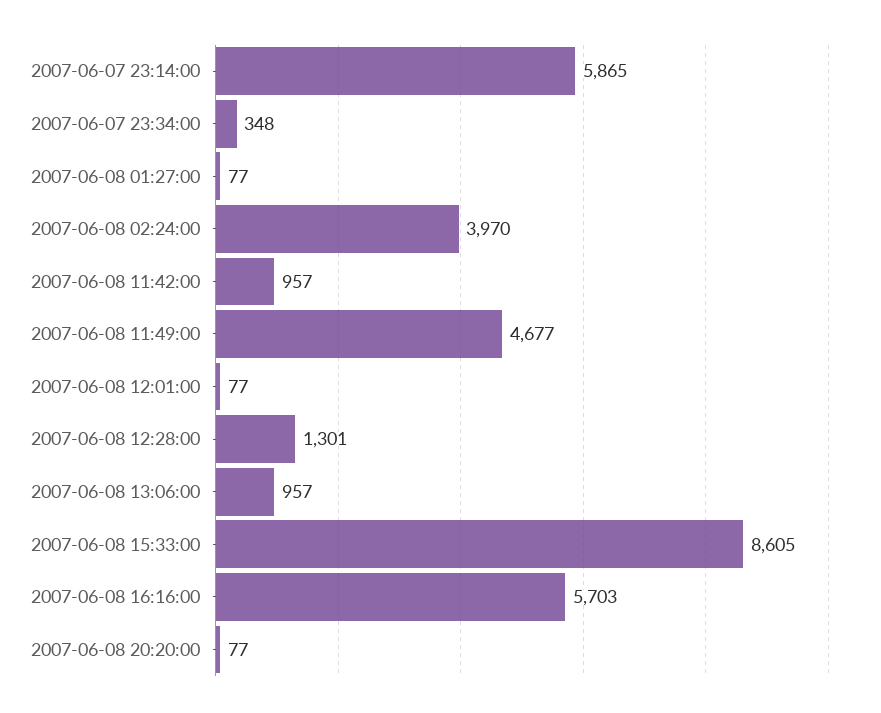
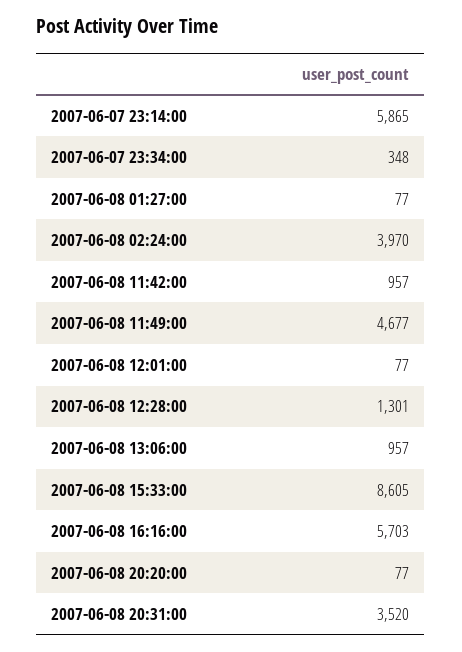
2007-06-08 20:31:00: none -> 3520

